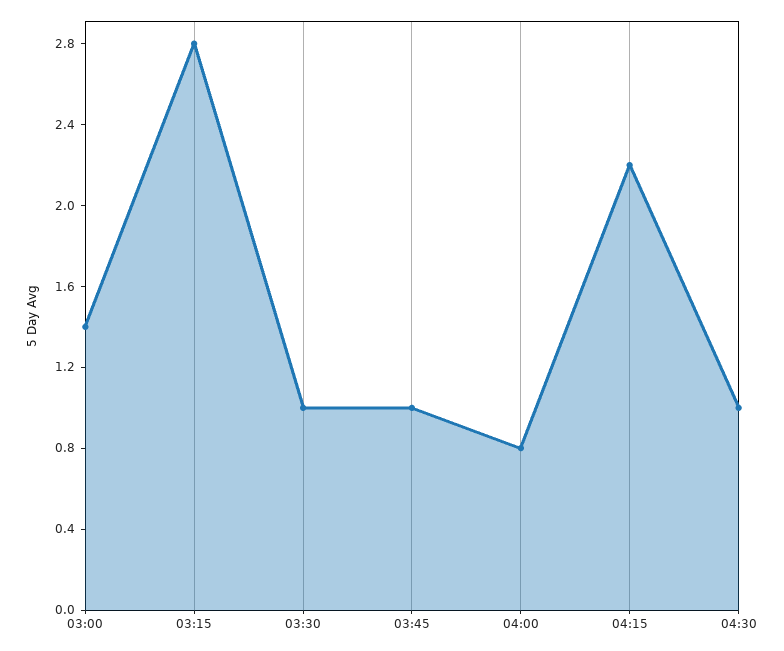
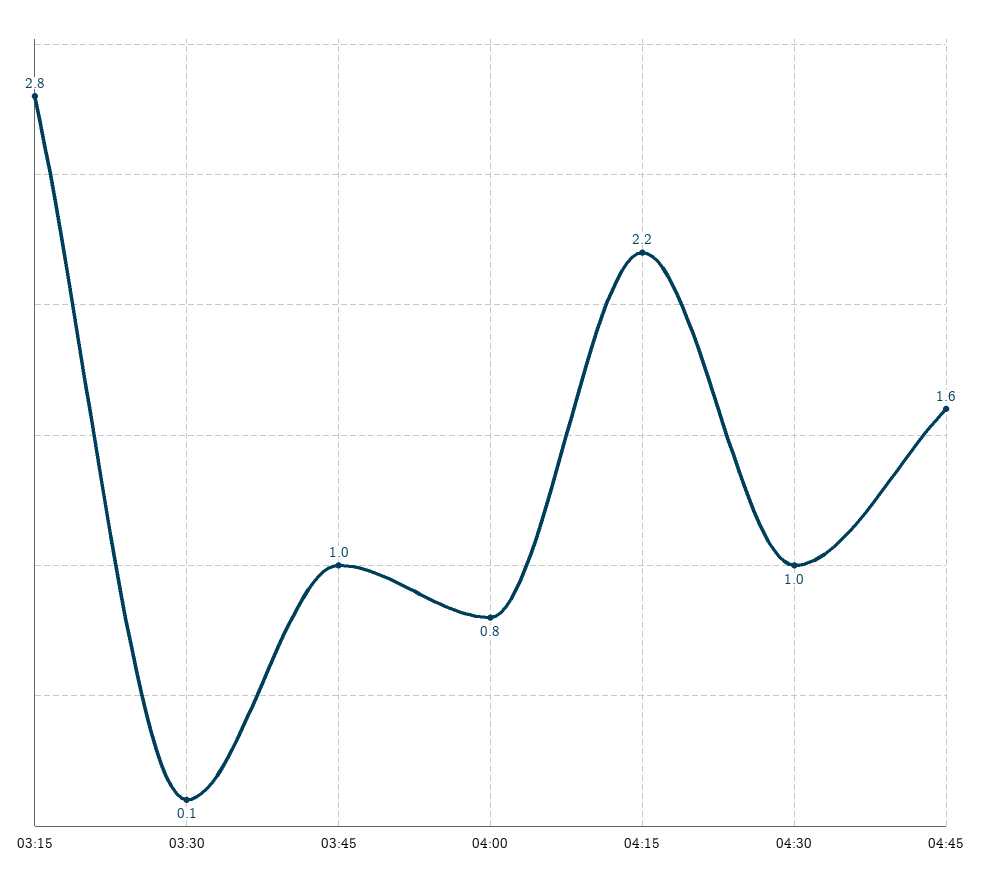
03:00: 1.4 -> none
03:30: 1 -> 0.1
04:45: none -> 1.6

